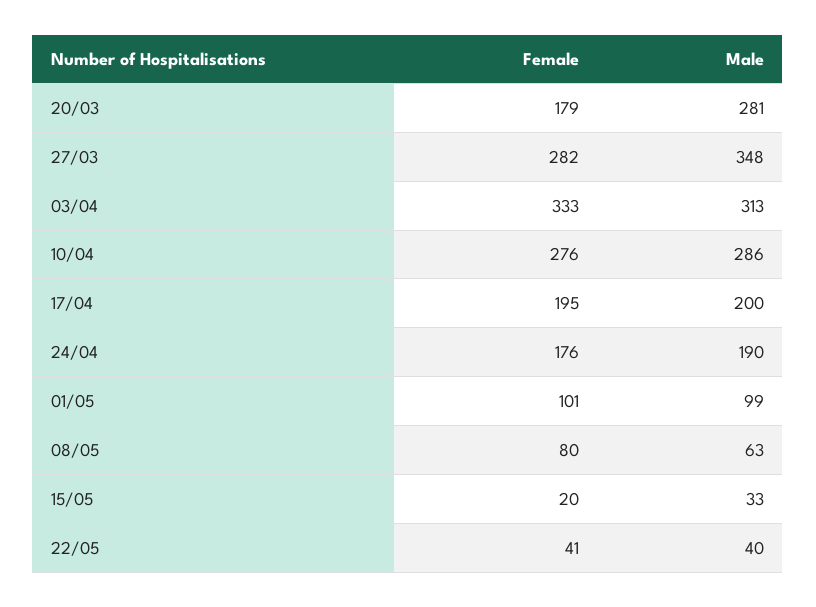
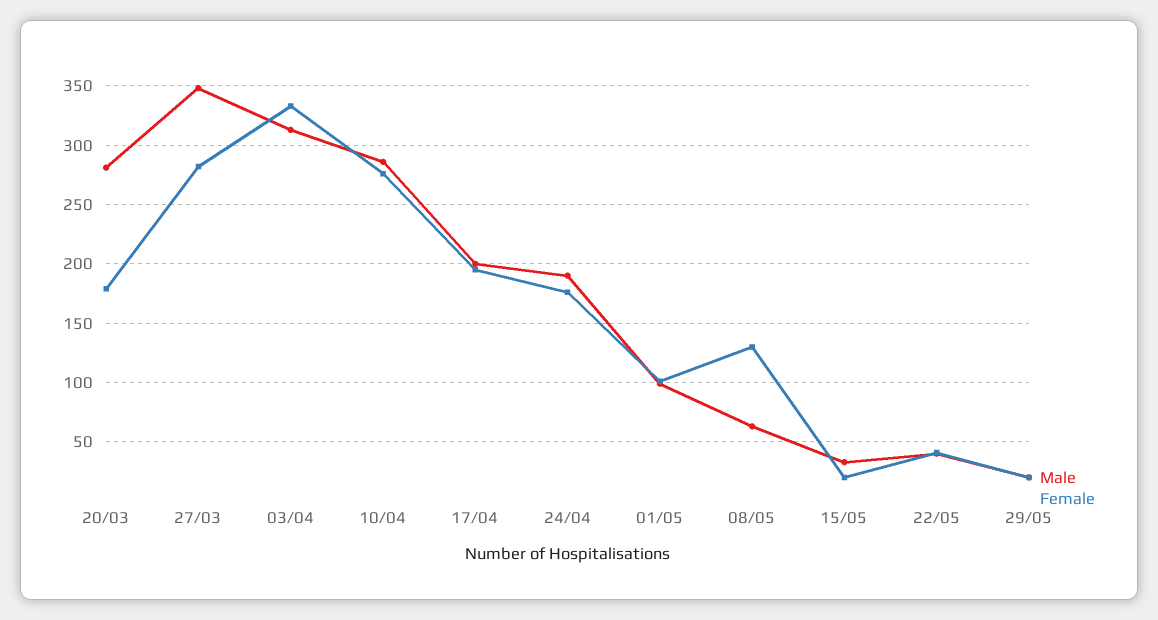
Female, 08/05: 80 -> 130
Male, 29/05: none -> 20
Female, 29/05: none -> 20

